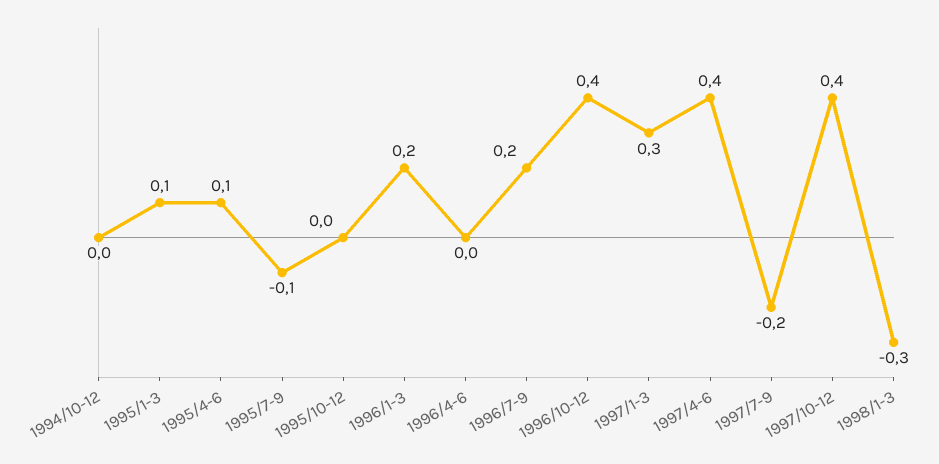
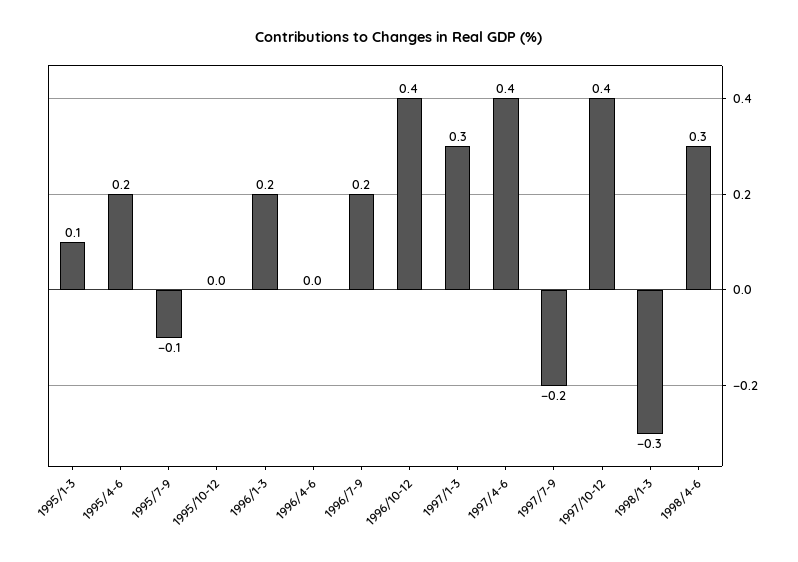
1994/10-12: 0 -> none
1995/4-6: 0.1 -> 0.2
1998/4-6: none -> 0.3

